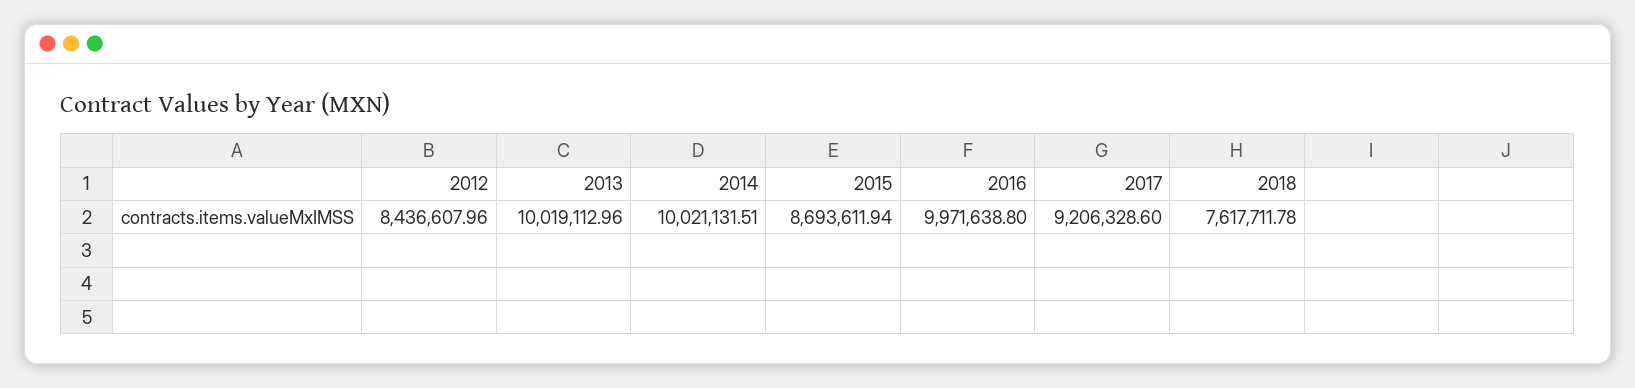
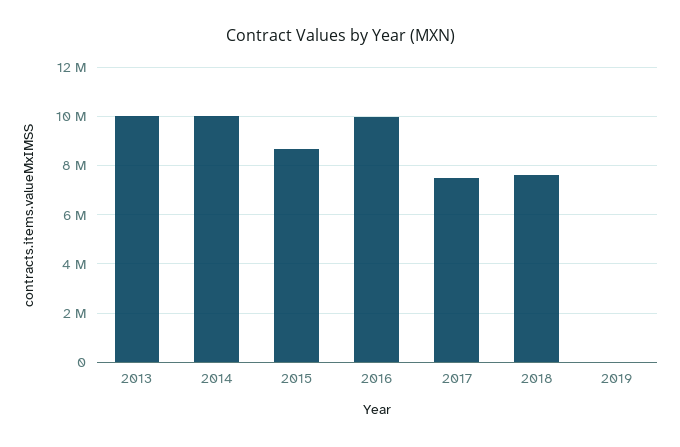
2012: 8436607.96 -> none
2017: 9206328.6 -> 7500000
2019: none -> 0

